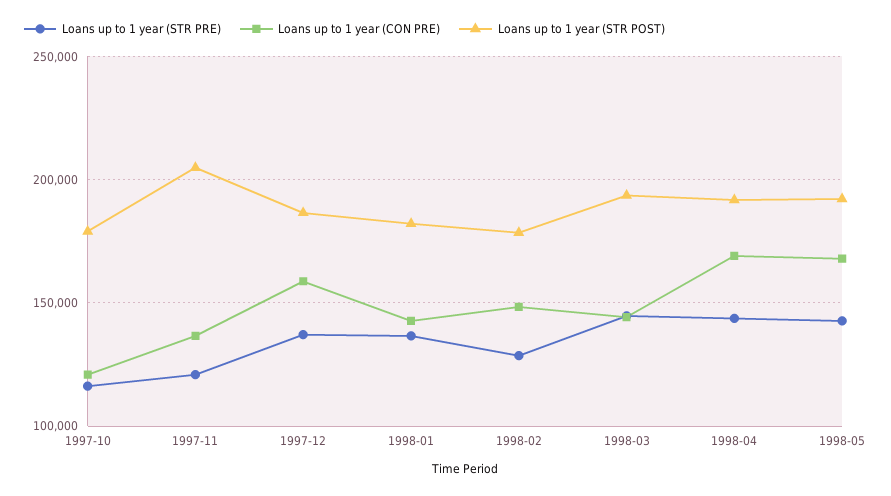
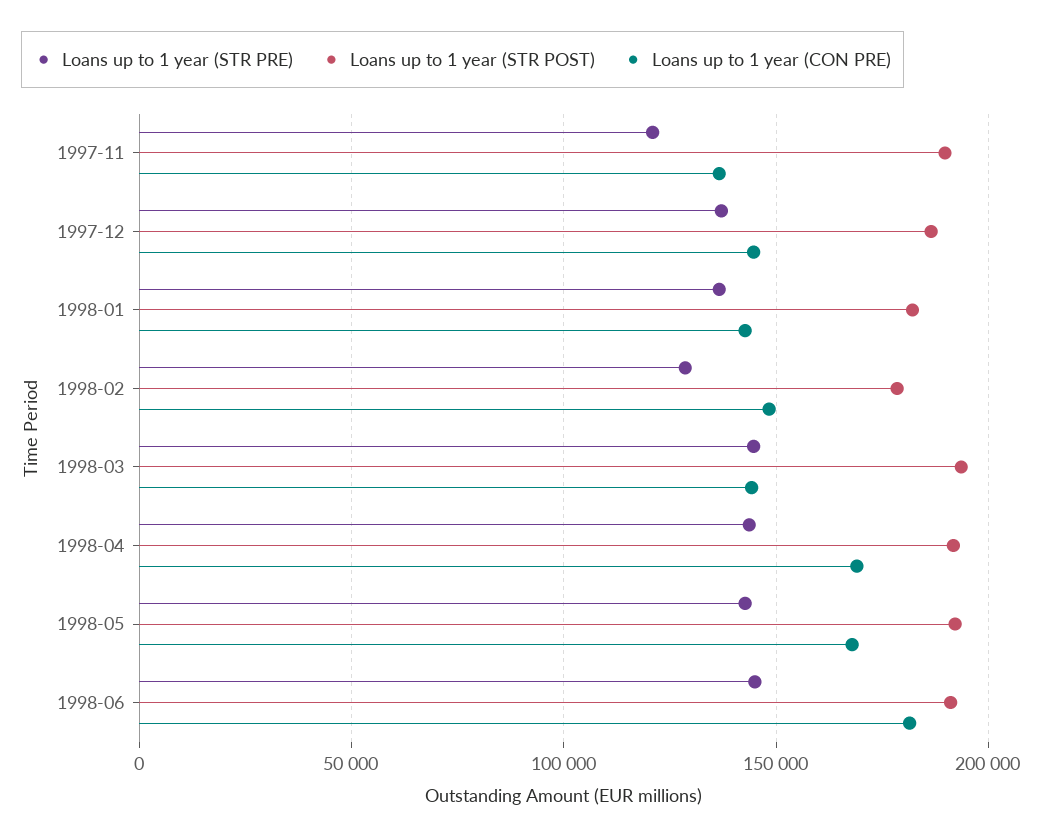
Loans up to 1 year (STR PRE), 1997-10: 115000 -> none
Loans up to 1 year (CON PRE), 1997-10: 120000 -> none
Loans up to 1 year (STR POST), 1997-10: 180000 -> none
Loans up to 1 year (STR POST), 1997-11: 205000 -> 190000
Loans up to 1 year (CON PRE), 1997-12: 160000 -> 145000
Loans up to 1 year (STR PRE), 1998-06: none -> 145000
Loans up to 1 year (STR POST), 1998-06: none -> 190000
Loans up to 1 year (CON PRE), 1998-06: none -> 180000

